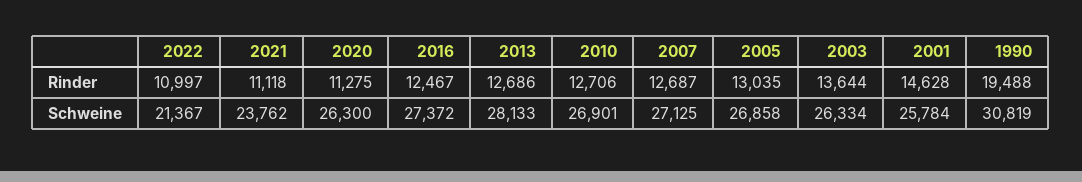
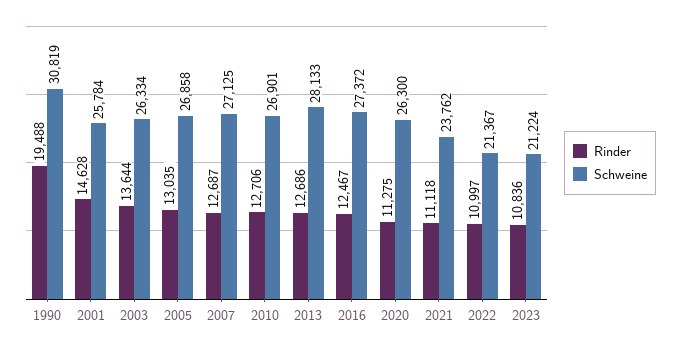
Rinder, 2023: none -> 10836
Schweine, 2023: none -> 21224

